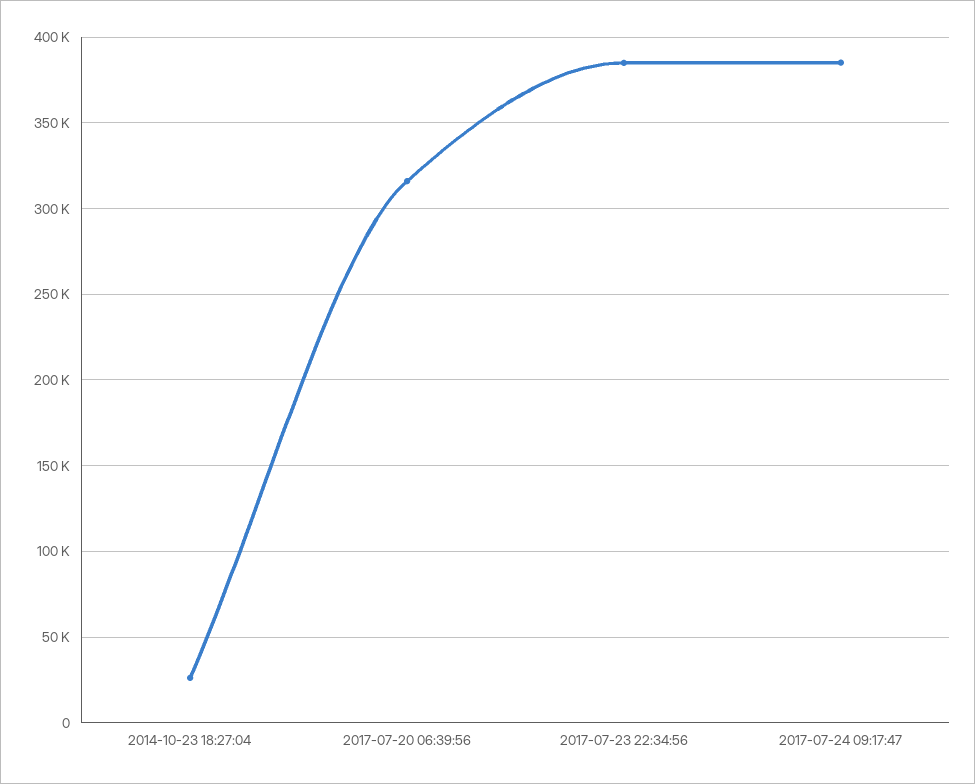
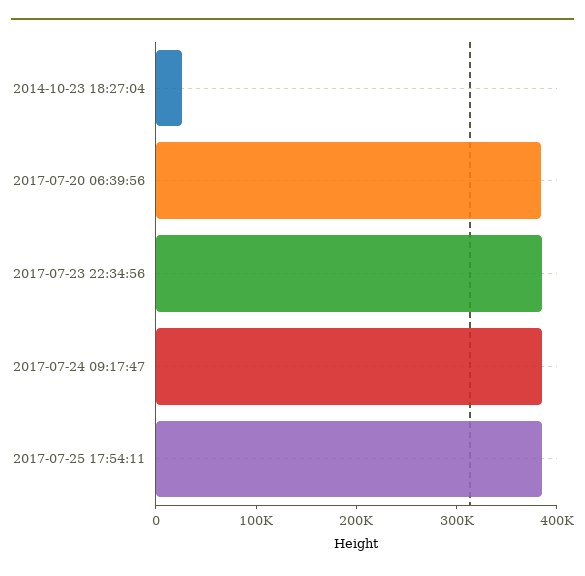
2017-07-20 06:39:56: 315000 -> 380000
2017-07-25 17:54:11: none -> 380000

